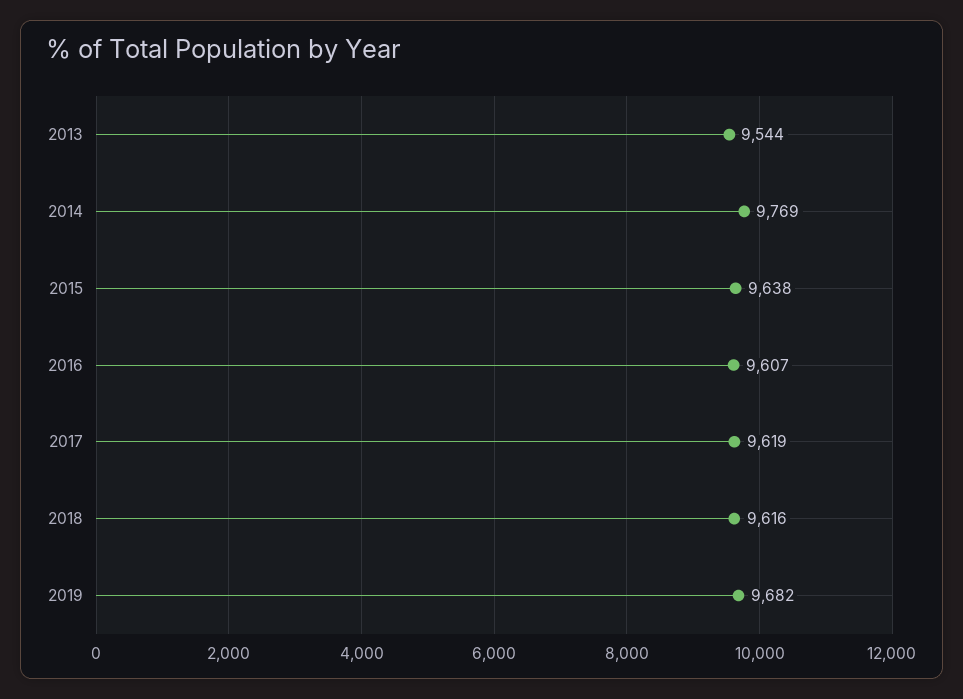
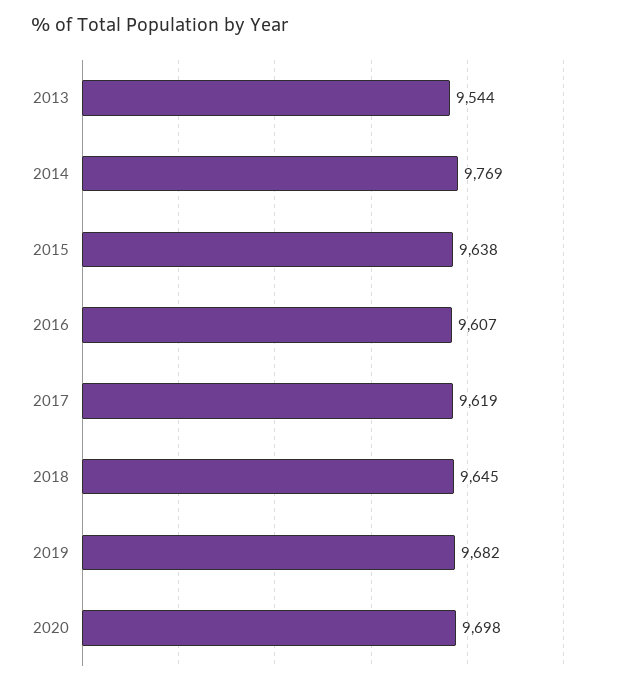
2018: 9616 -> 9645
2020: none -> 9698

